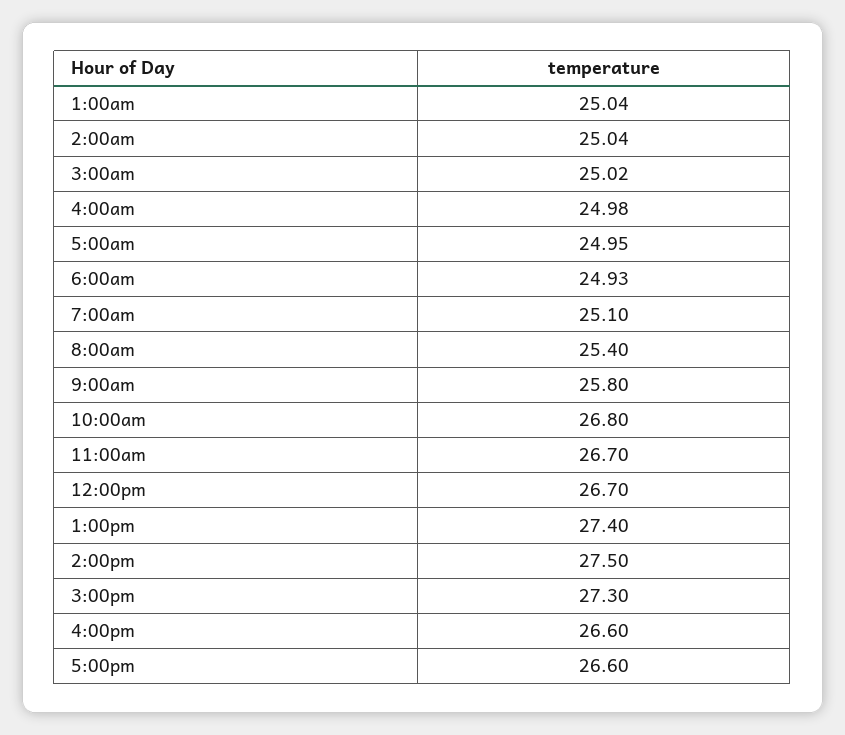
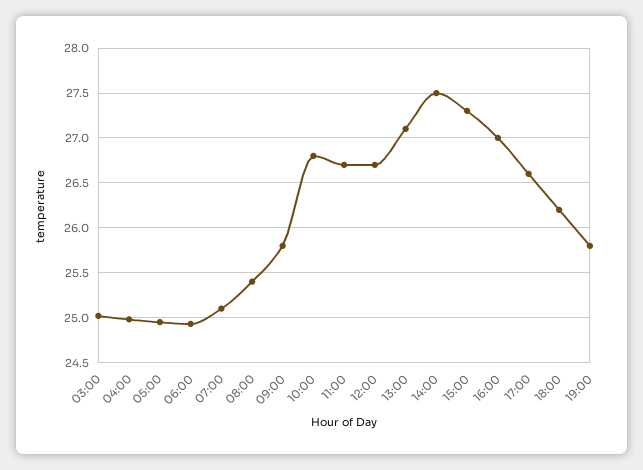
1:00am: 25.04 -> none
2:00am: 25.04 -> none
1:00pm: 27.4 -> 27.1
4:00pm: 26.6 -> 27
18:00: none -> 26.2
19:00: none -> 25.8

